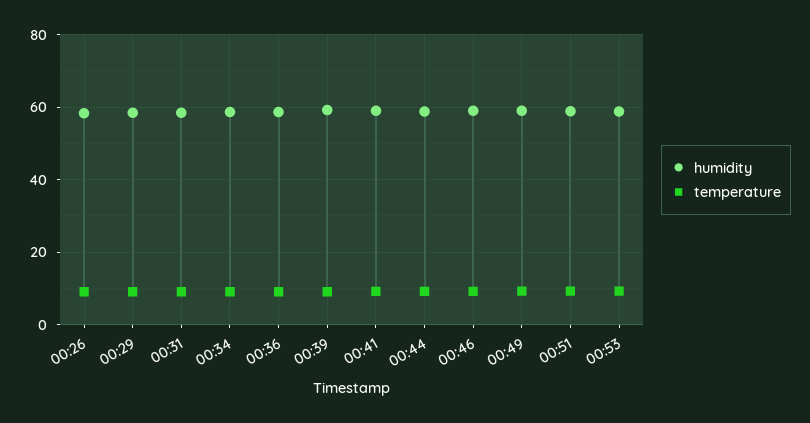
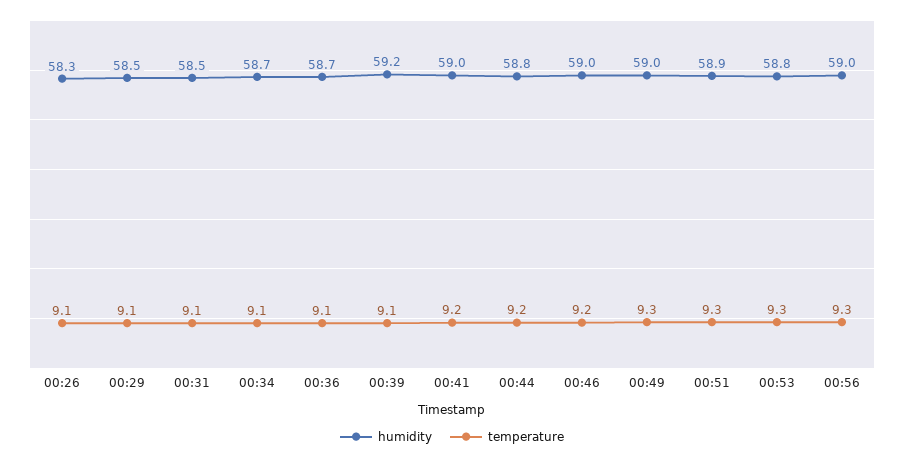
humidity, 00:56: none -> 59
temperature, 00:56: none -> 9.3

